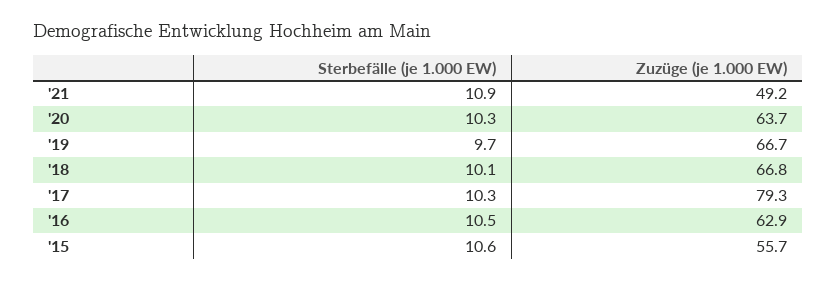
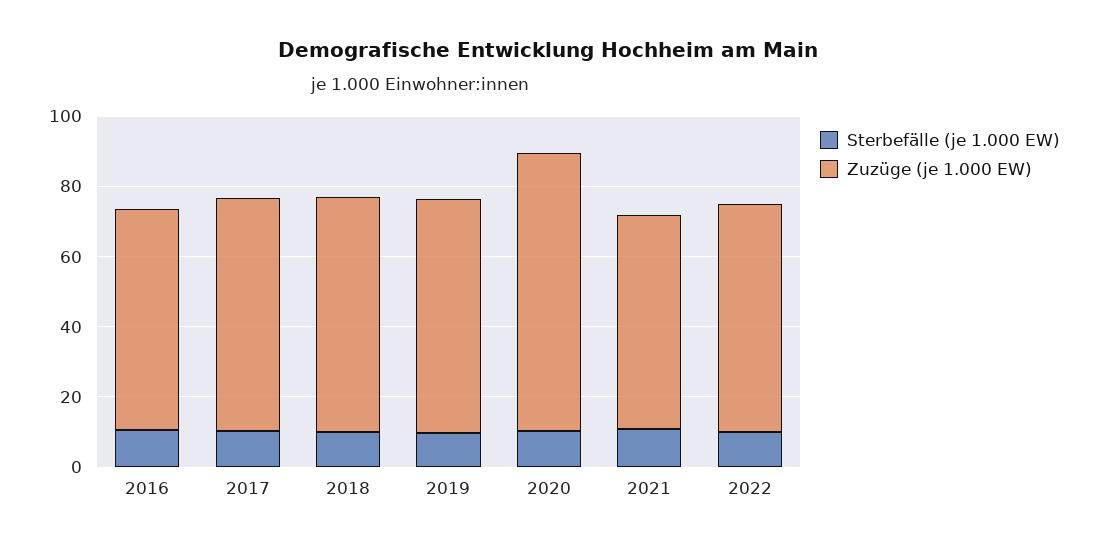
Zuzüge (je 1.000 EW), '21: 49.2 -> 60
Zuzüge (je 1.000 EW), '20: 63.7 -> 80
Zuzüge (je 1.000 EW), '17: 79.3 -> 65
Sterbefälle (je 1.000 EW), '15: 10.6 -> none
Zuzüge (je 1.000 EW), '15: 55.7 -> none
Sterbefälle (je 1.000 EW), 2022: none -> 10
Zuzüge (je 1.000 EW), 2022: none -> 65

